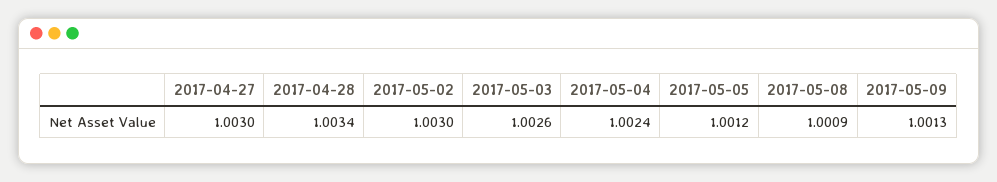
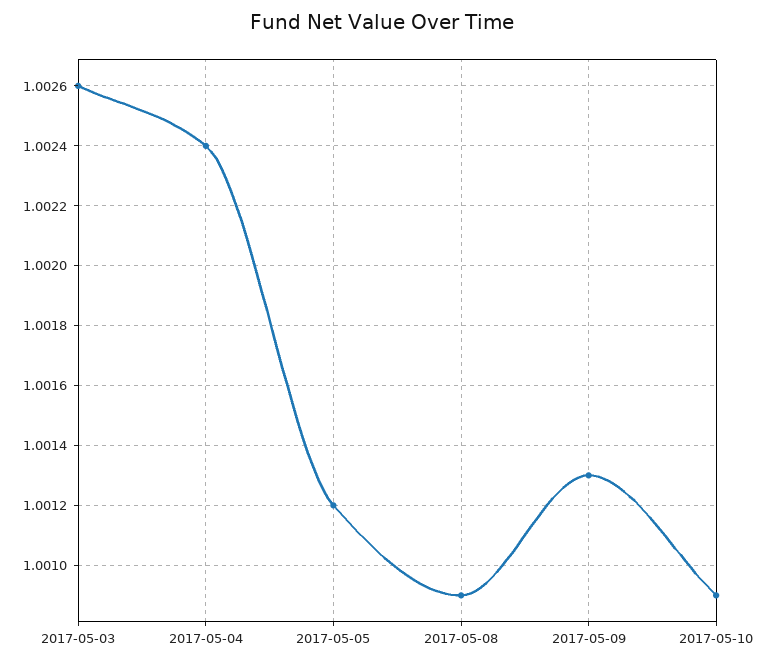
2017-04-27: 1.003 -> none
2017-04-28: 1.0034 -> none
2017-05-02: 1.003 -> none
2017-05-10: none -> 1.0009

